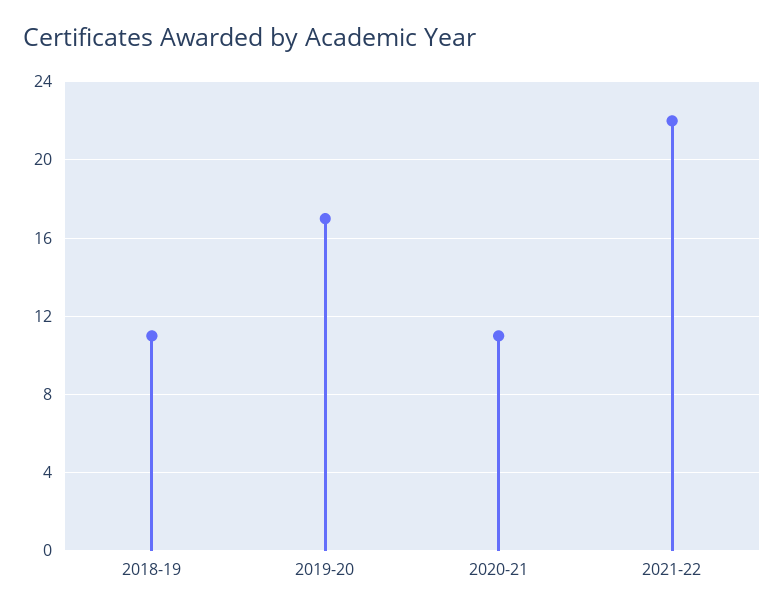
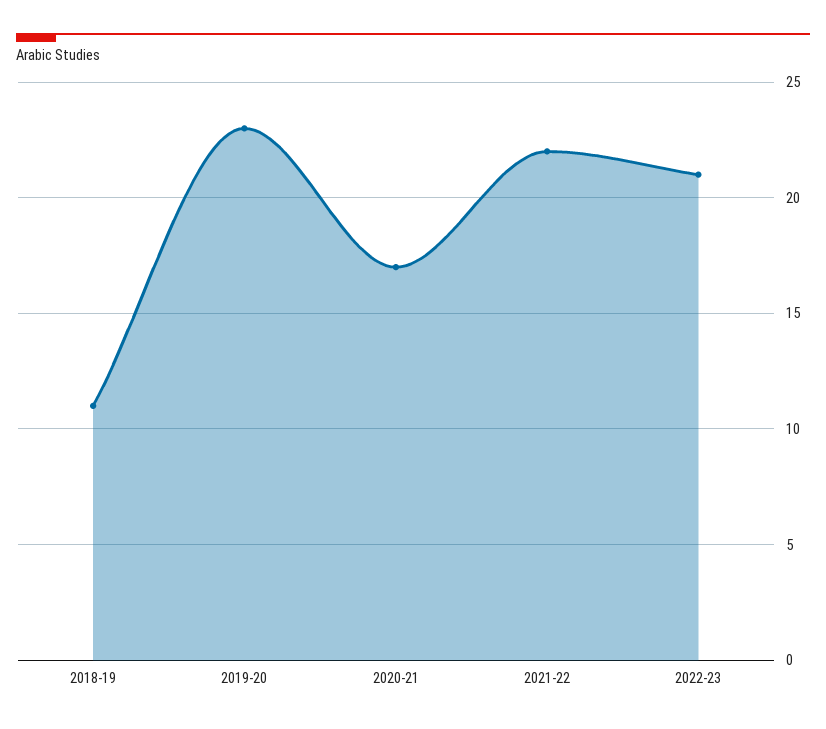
2019-20: 17 -> 23
2020-21: 11 -> 17
2022-23: none -> 21

